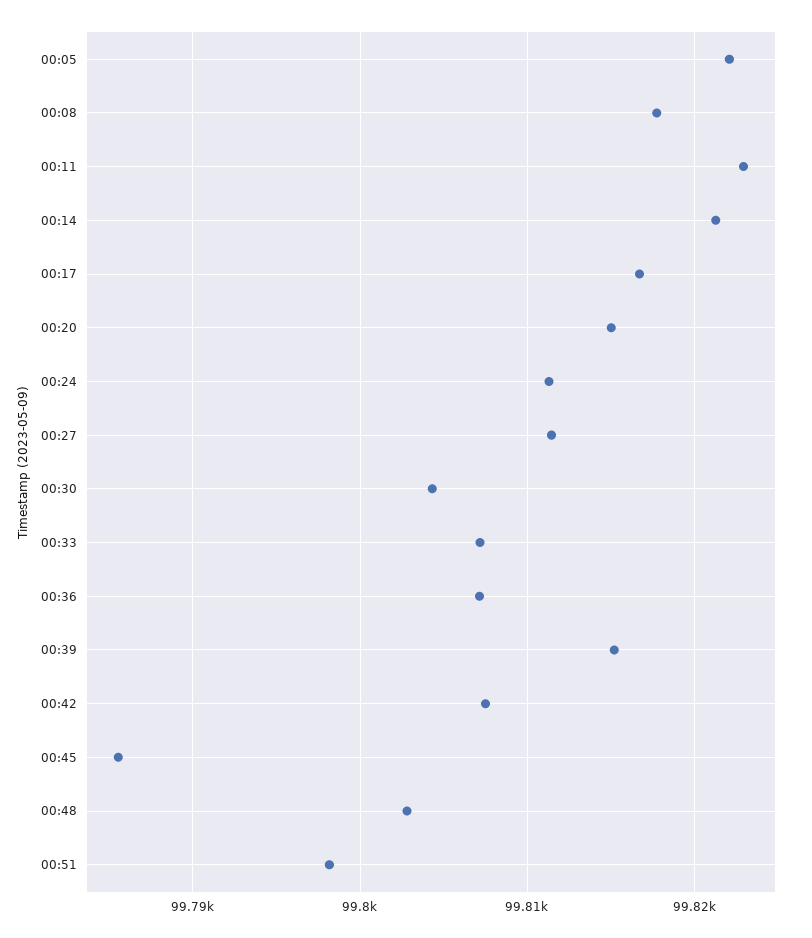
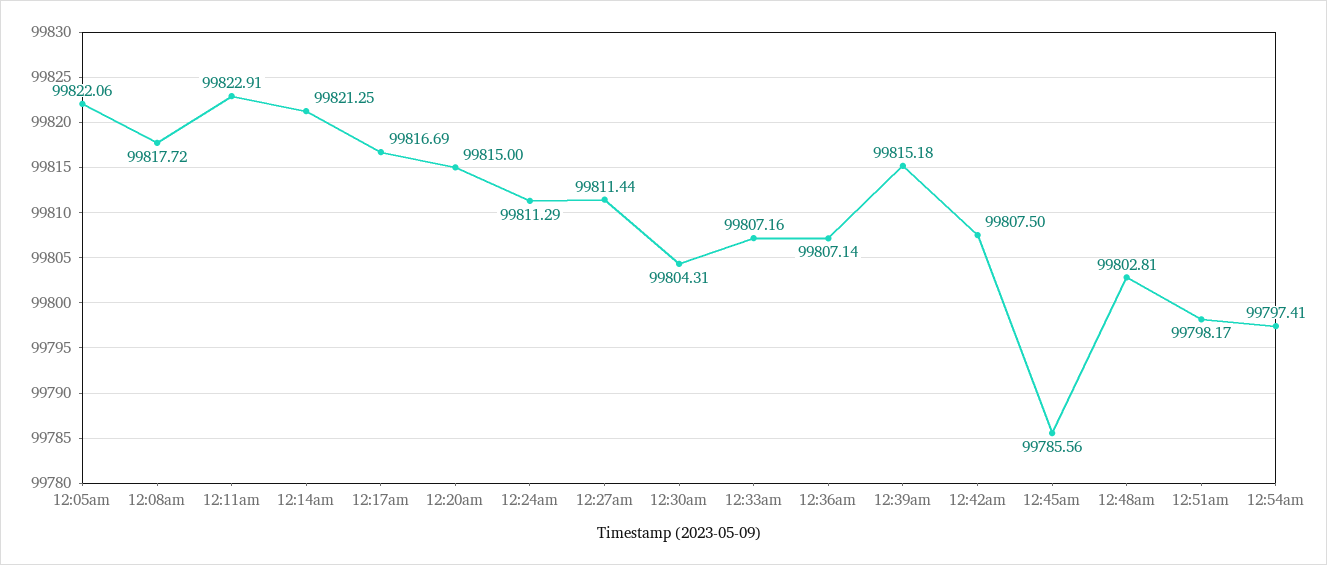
12:54am: none -> 99797.41

